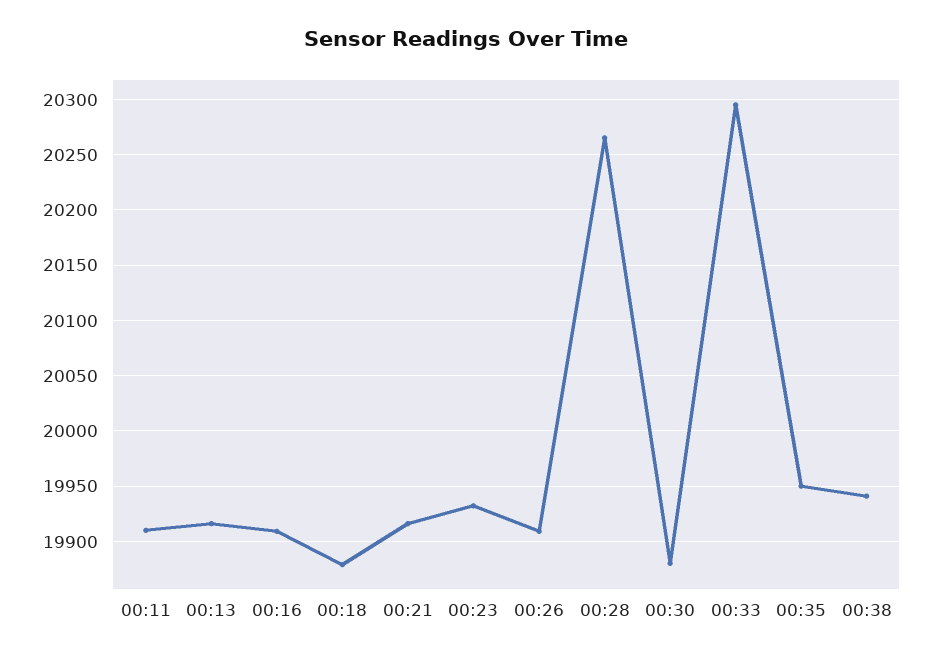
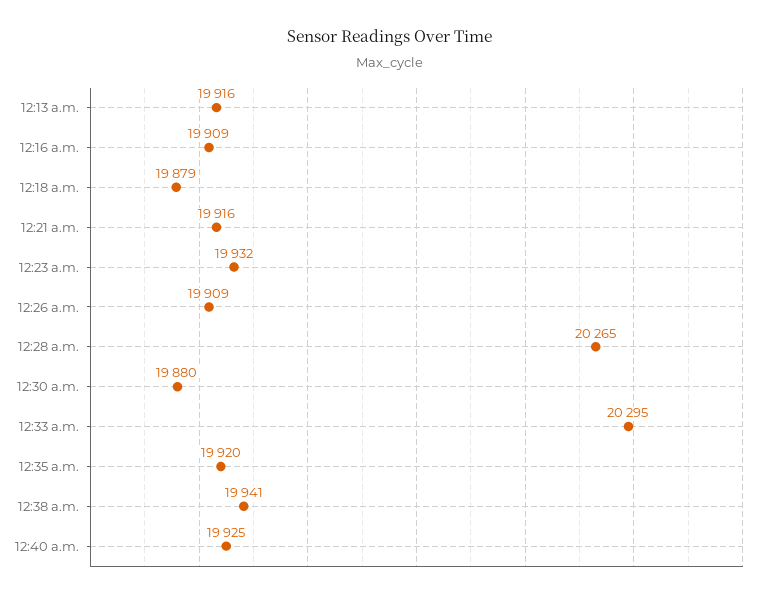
00:11: 19910 -> none
00:35: 19950 -> 19920
12:40 a.m.: none -> 19925

